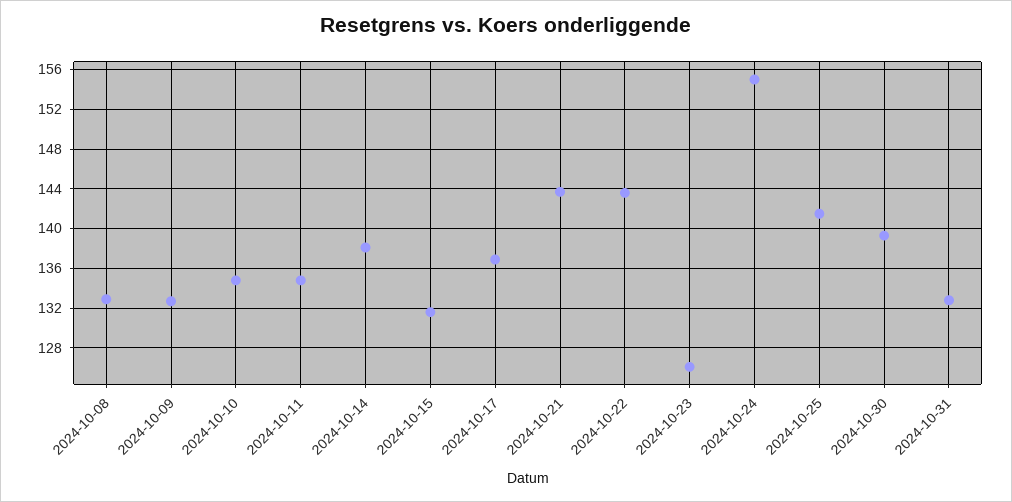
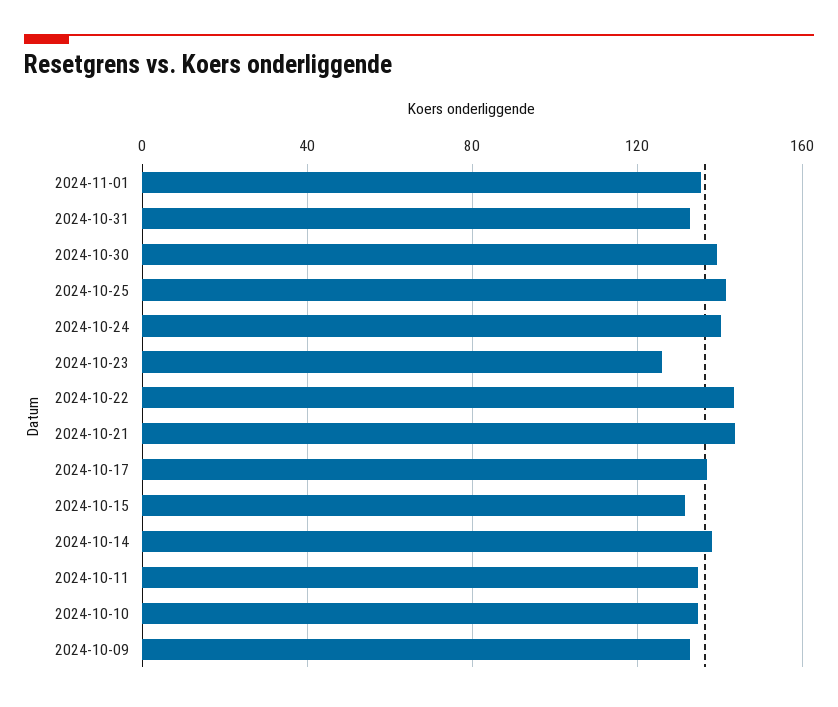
2024-10-08: 133 -> none
2024-10-24: 155 -> 140
2024-11-01: none -> 135

